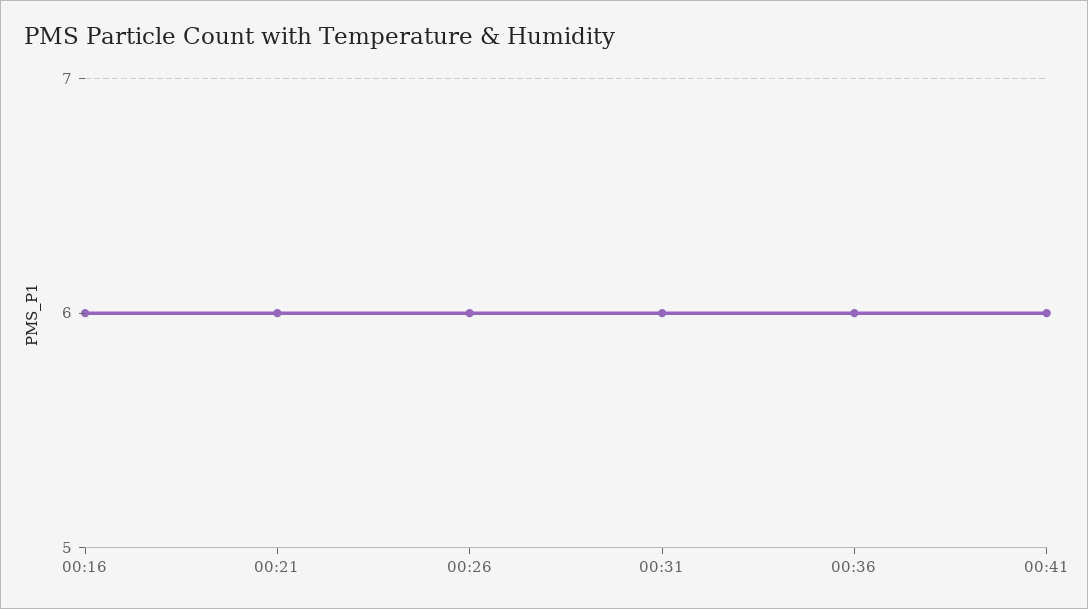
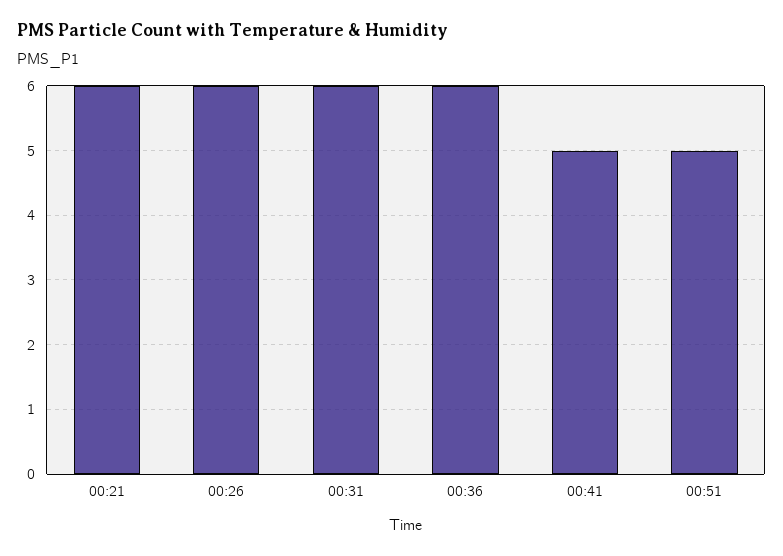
00:16: 6 -> none
00:41: 6 -> 5
00:51: none -> 5

